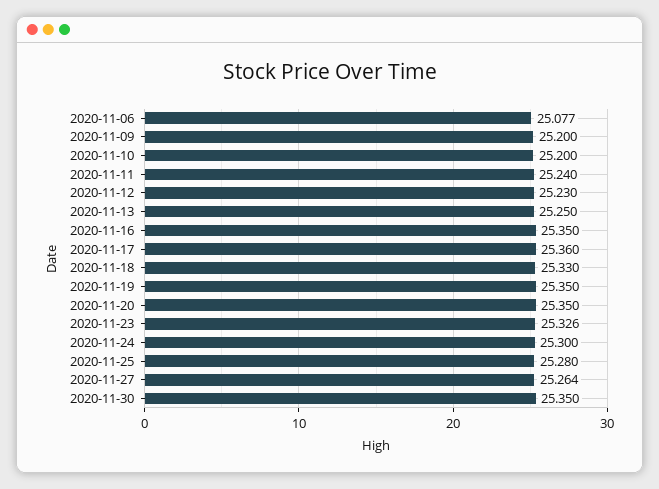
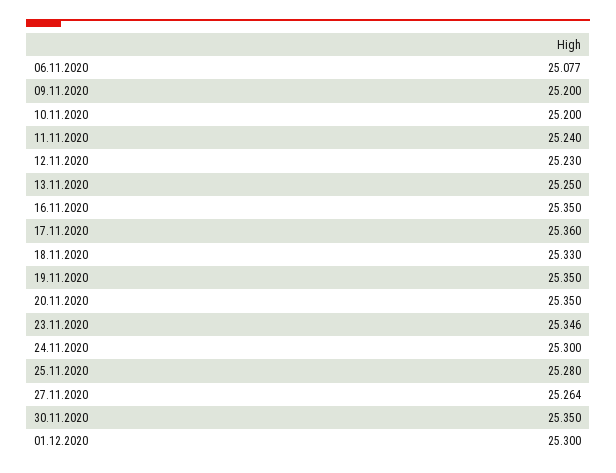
2020-11-23: 25.326 -> 25.346
01.12.2020: none -> 25.3

